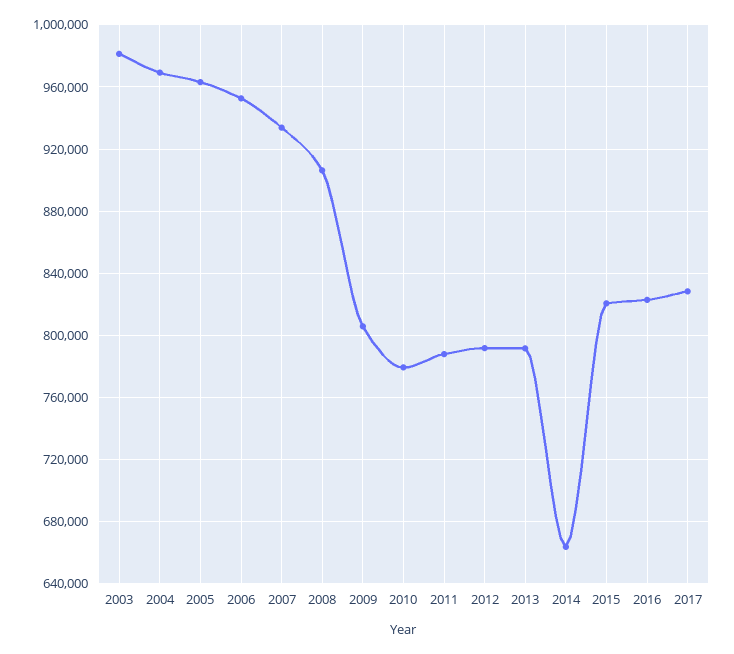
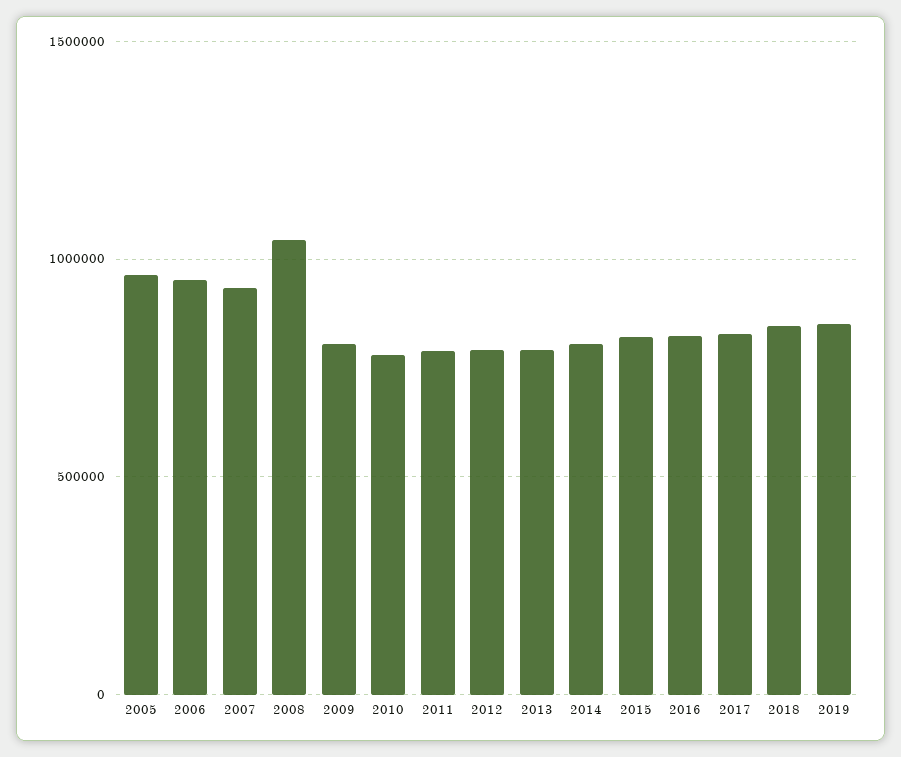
2003: 980000 -> none
2004: 970000 -> none
2008: 905000 -> 1050000
2014: 665000 -> 800000
2018: none -> 850000
2019: none -> 850000

